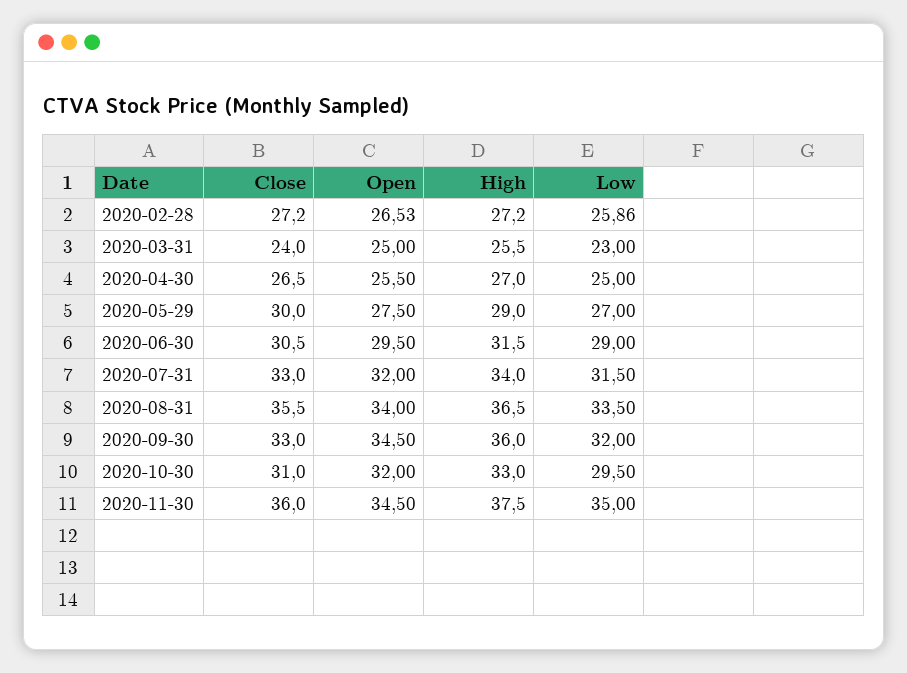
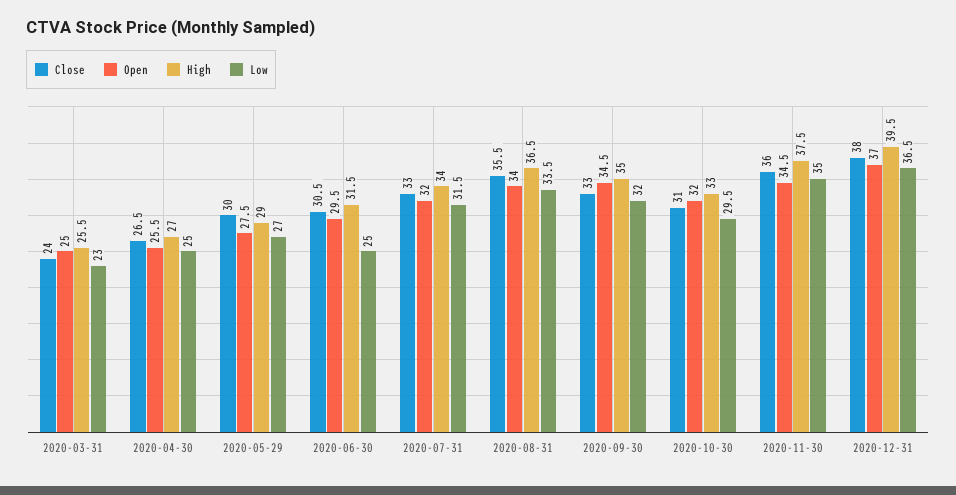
Close, 2020-02-28: 27.2 -> none
Open, 2020-02-28: 26.53 -> none
High, 2020-02-28: 27.2 -> none
Low, 2020-02-28: 25.86 -> none
Low, 2020-06-30: 29 -> 25
High, 2020-09-30: 36 -> 35
Close, 2020-12-31: none -> 38
Open, 2020-12-31: none -> 37
High, 2020-12-31: none -> 39.5
Low, 2020-12-31: none -> 36.5

